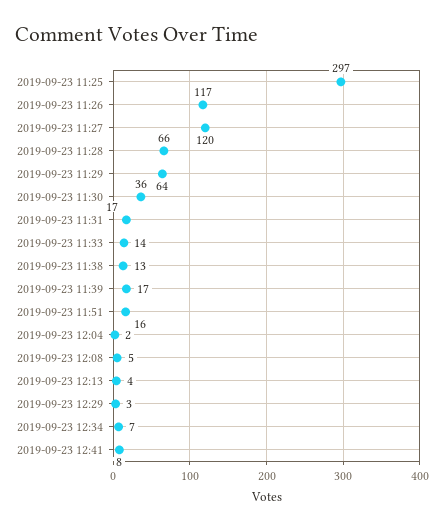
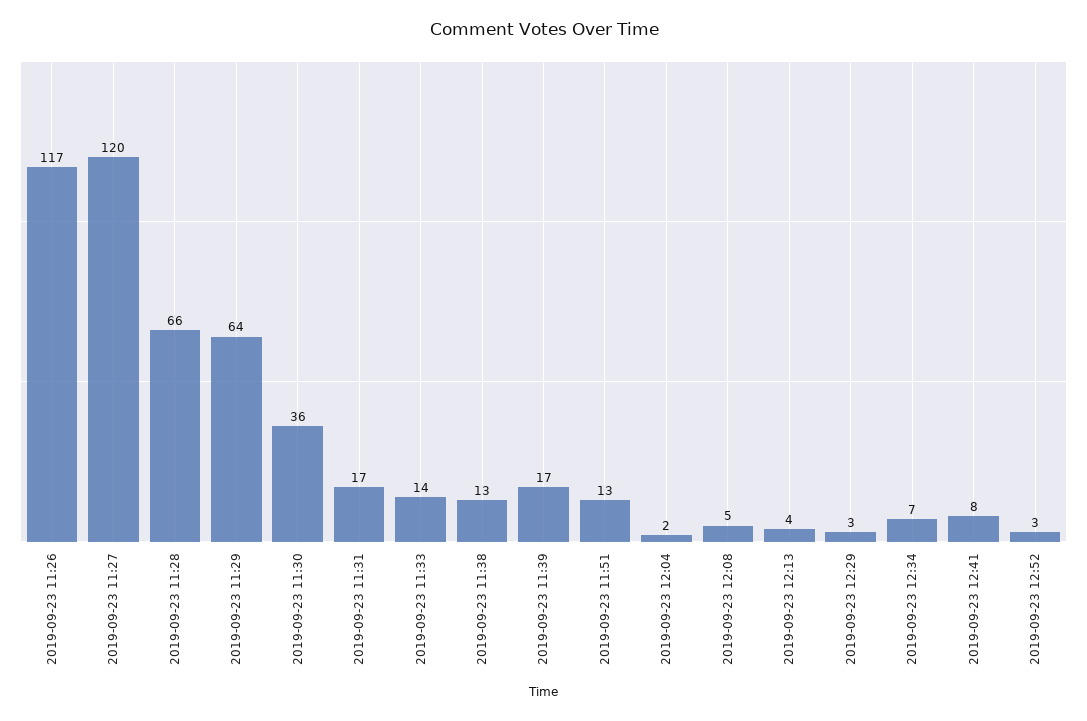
2019-09-23 11:25: 297 -> none
2019-09-23 11:51: 16 -> 13
2019-09-23 12:52: none -> 3

